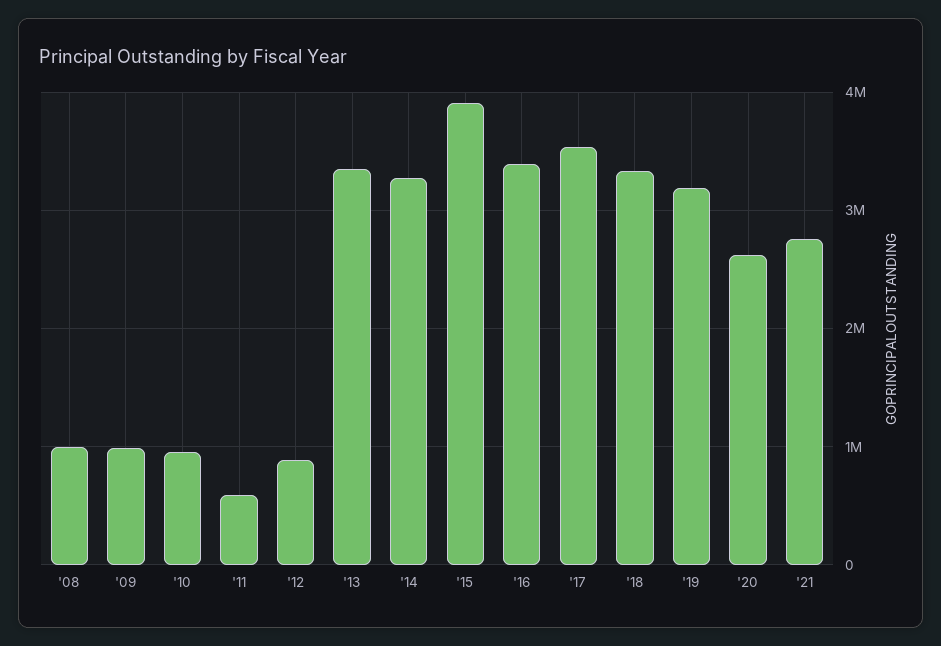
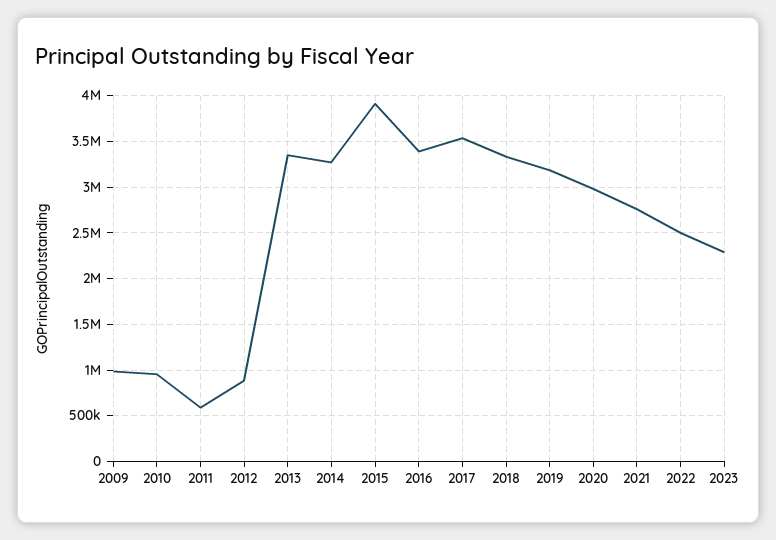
'08: 1000000 -> none
'20: 2600000 -> 3000000
2022: none -> 2500000
2023: none -> 2300000

